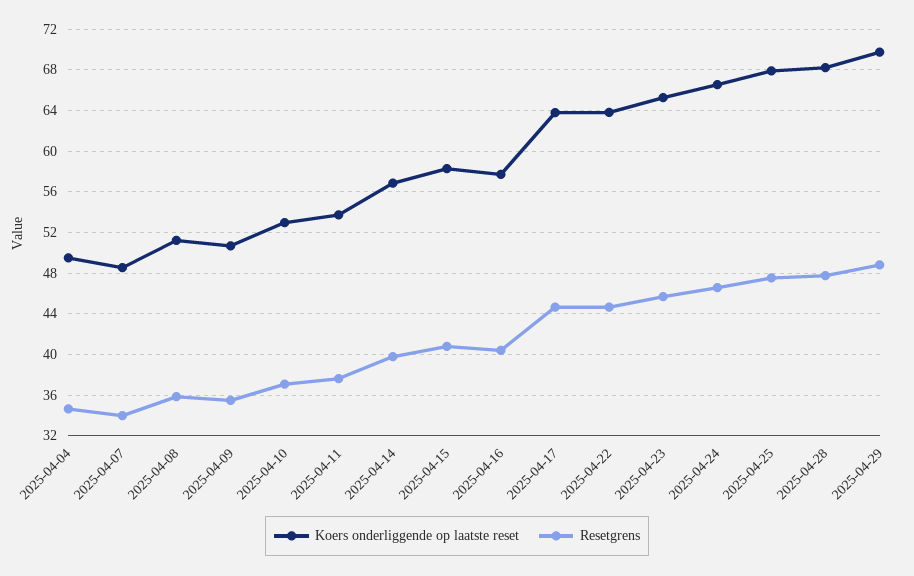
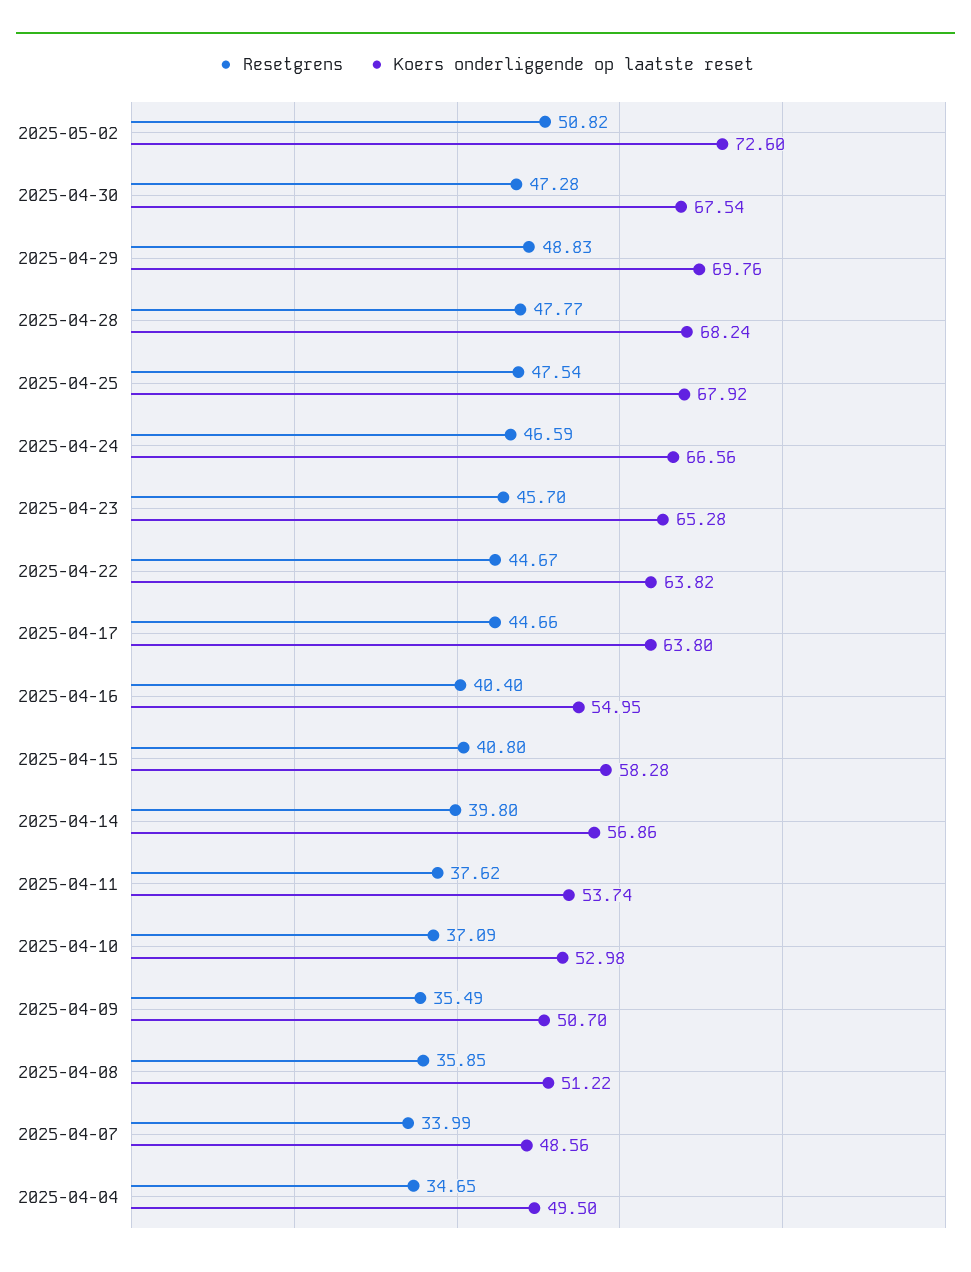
Koers onderliggende op laatste reset, 2025-04-16: 58 -> 54.95
Resetgrens, 2025-05-02: none -> 50.82
Koers onderliggende op laatste reset, 2025-05-02: none -> 72.6
Resetgrens, 2025-04-30: none -> 47.28
Koers onderliggende op laatste reset, 2025-04-30: none -> 67.54

